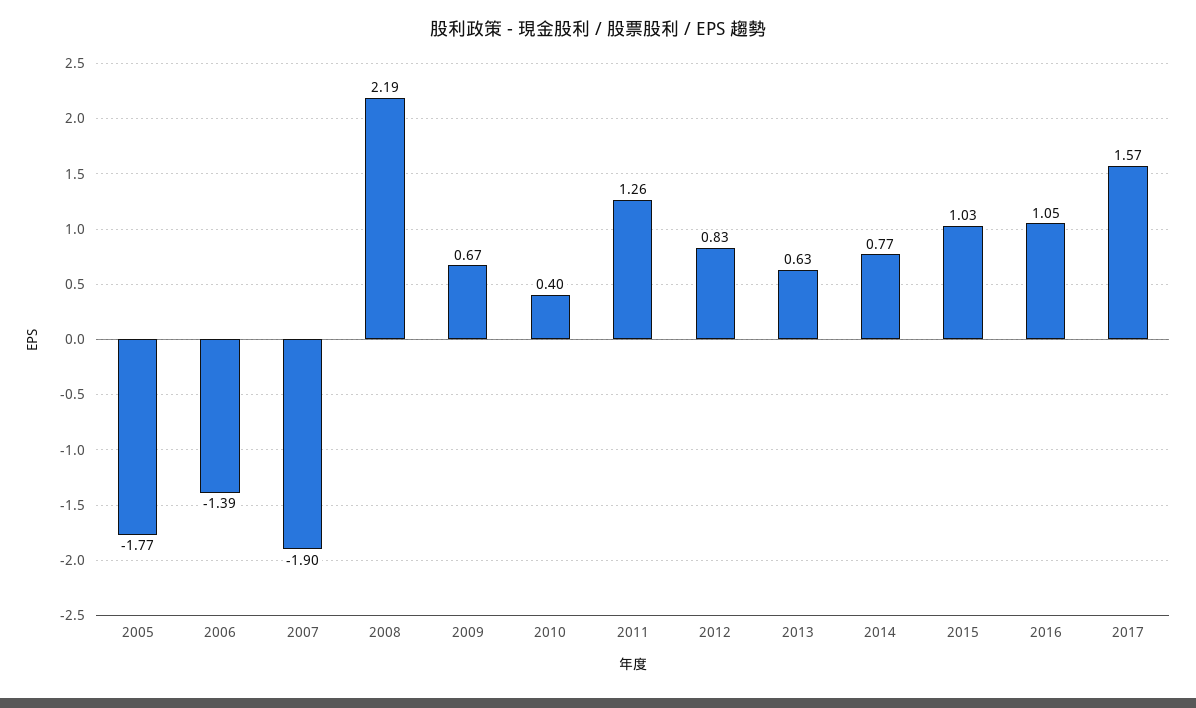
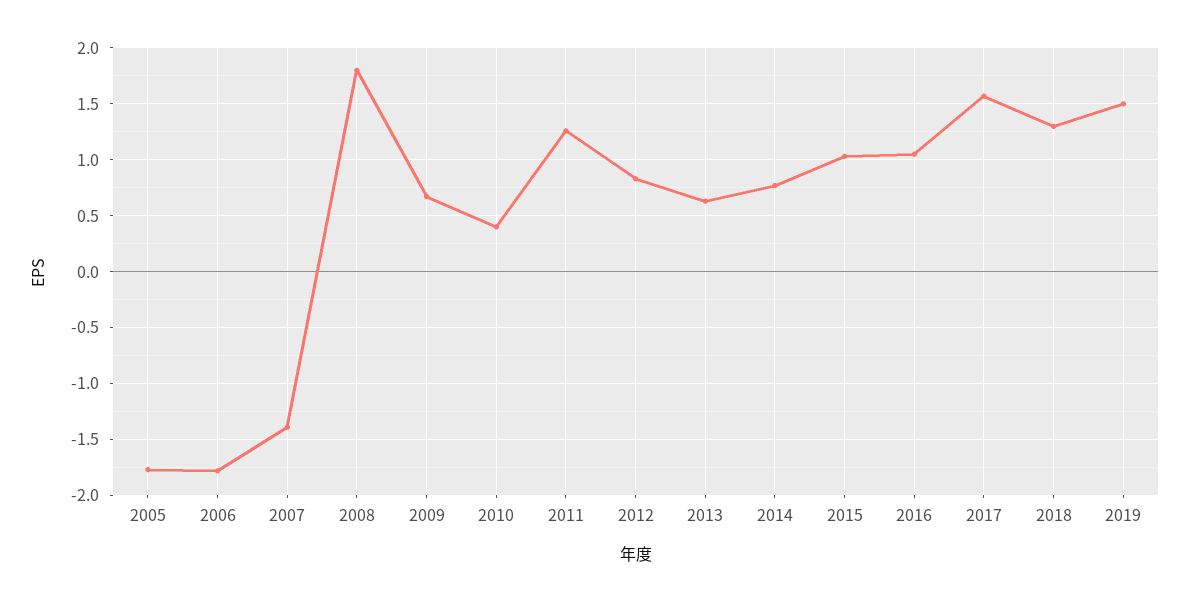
2006: -1.39 -> -1.8
2007: -1.9 -> -1.4
2008: 2.19 -> 1.8
2018: none -> 1.3
2019: none -> 1.5

